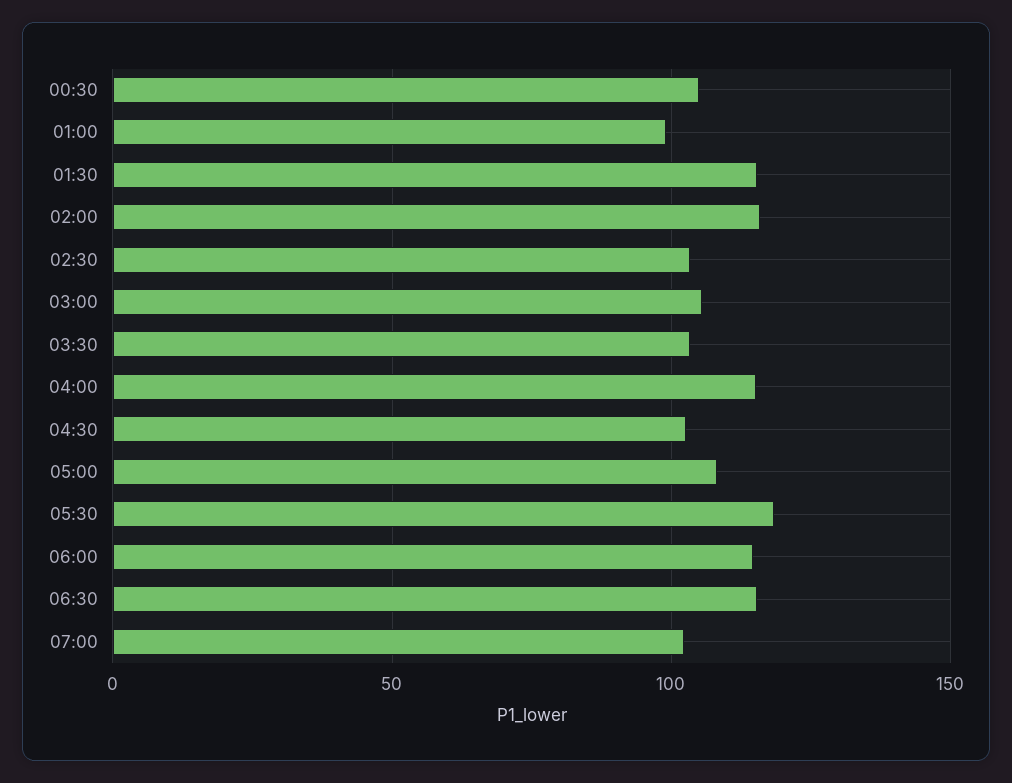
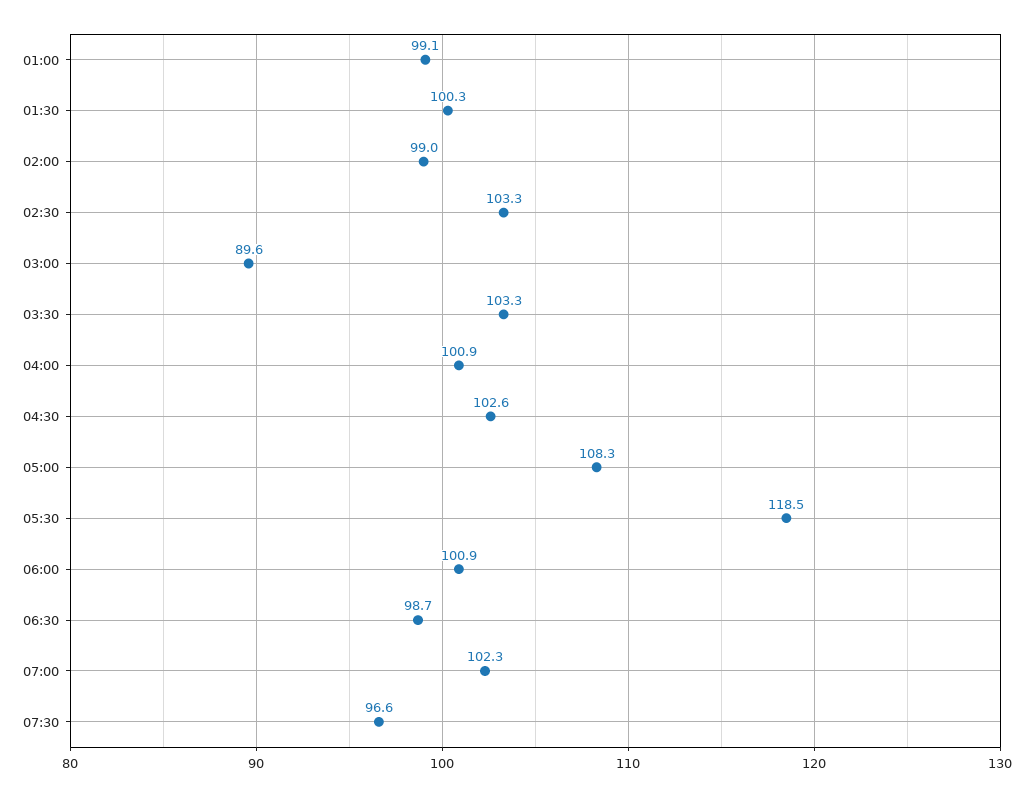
00:30: 105 -> none
01:30: 115 -> 100.3
02:00: 115 -> 99
03:00: 105 -> 89.6
04:00: 115 -> 100.9
06:00: 115 -> 100.9
06:30: 115 -> 98.7
07:30: none -> 96.6

